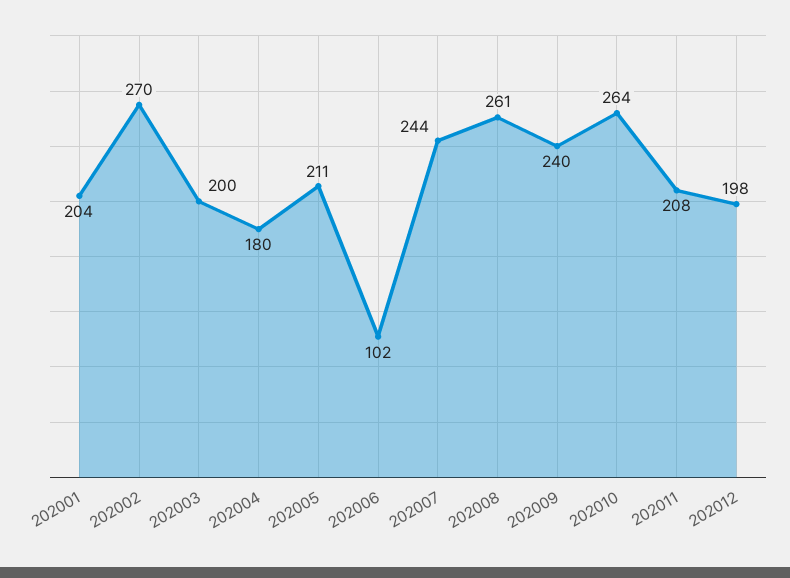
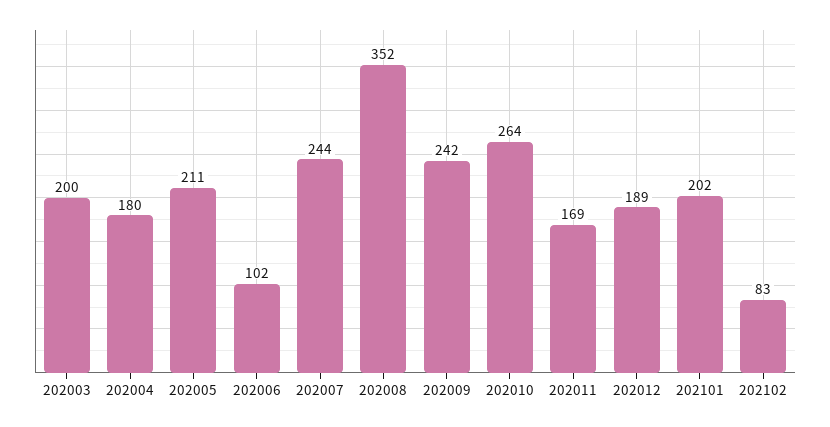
202001: 204 -> none
202002: 270 -> none
202008: 261 -> 352
202009: 240 -> 242
202011: 208 -> 169
202012: 198 -> 189
202101: none -> 202
202102: none -> 83

